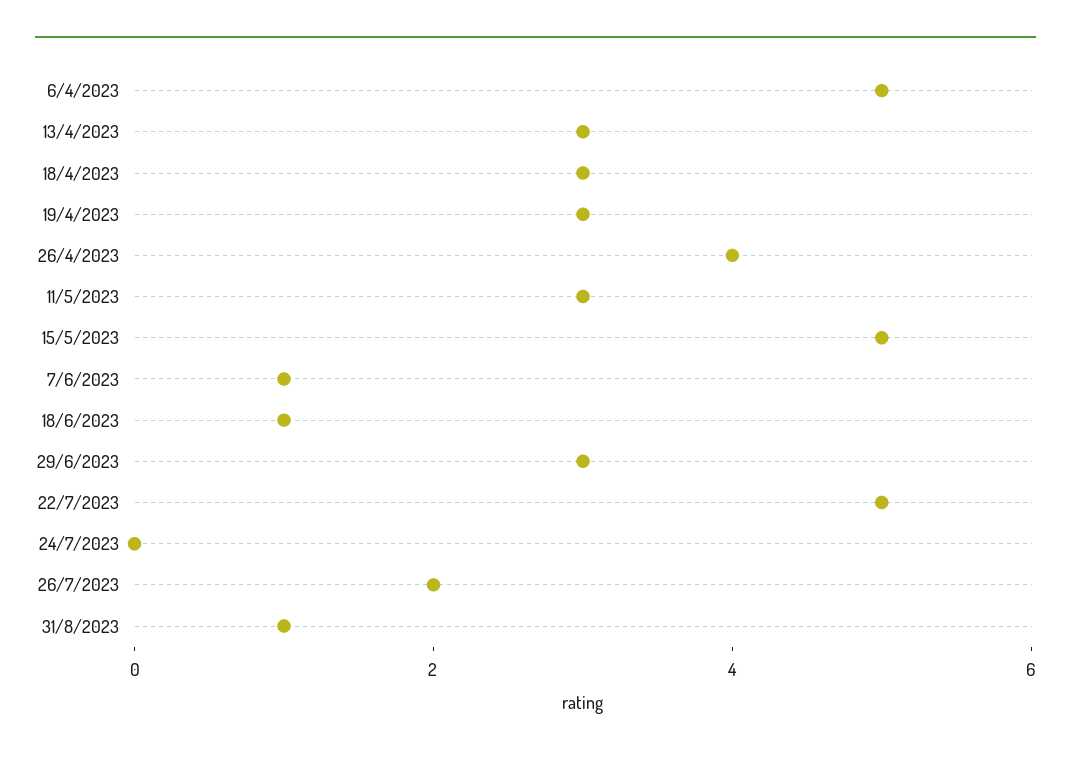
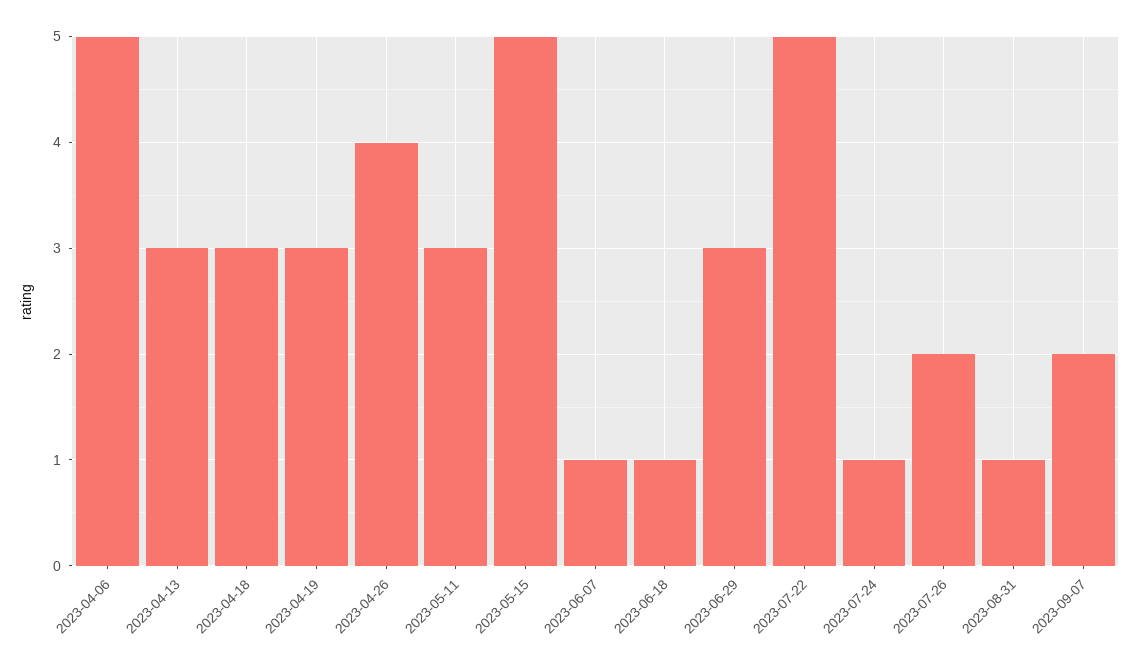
24/7/2023: 0 -> 1
2023-09-07: none -> 2

